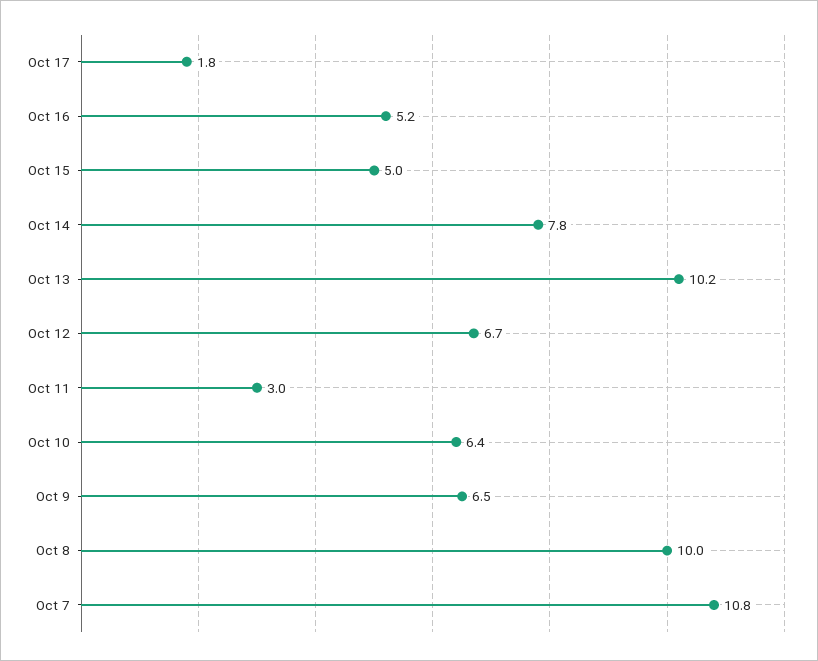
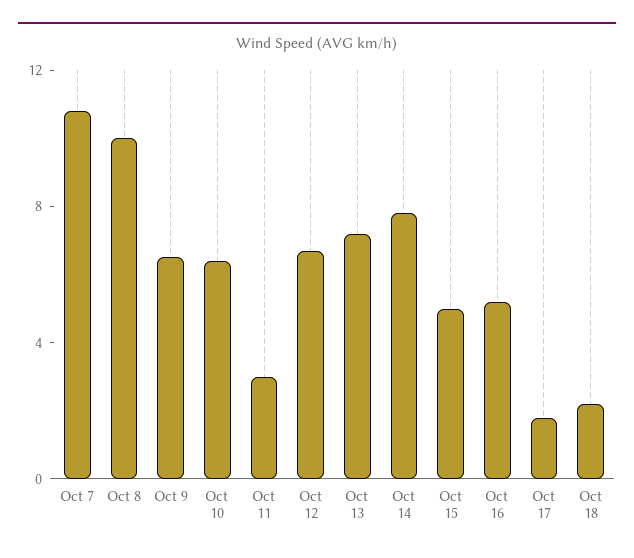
Oct 13: 10.2 -> 7
Oct 18: none -> 2

